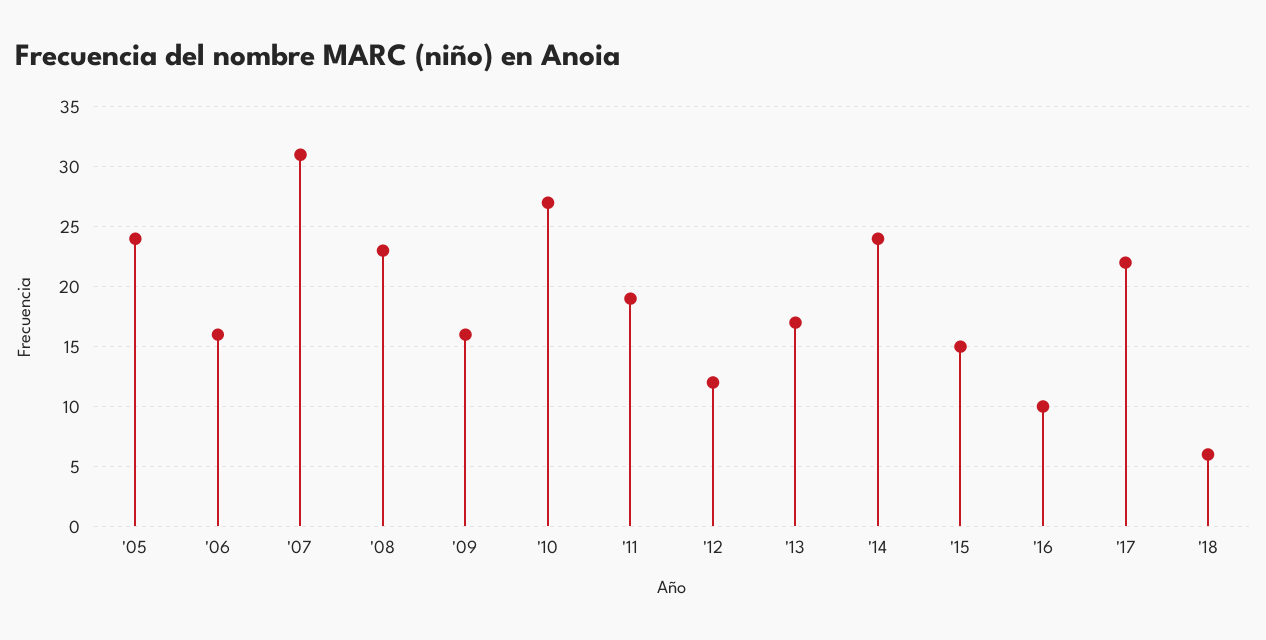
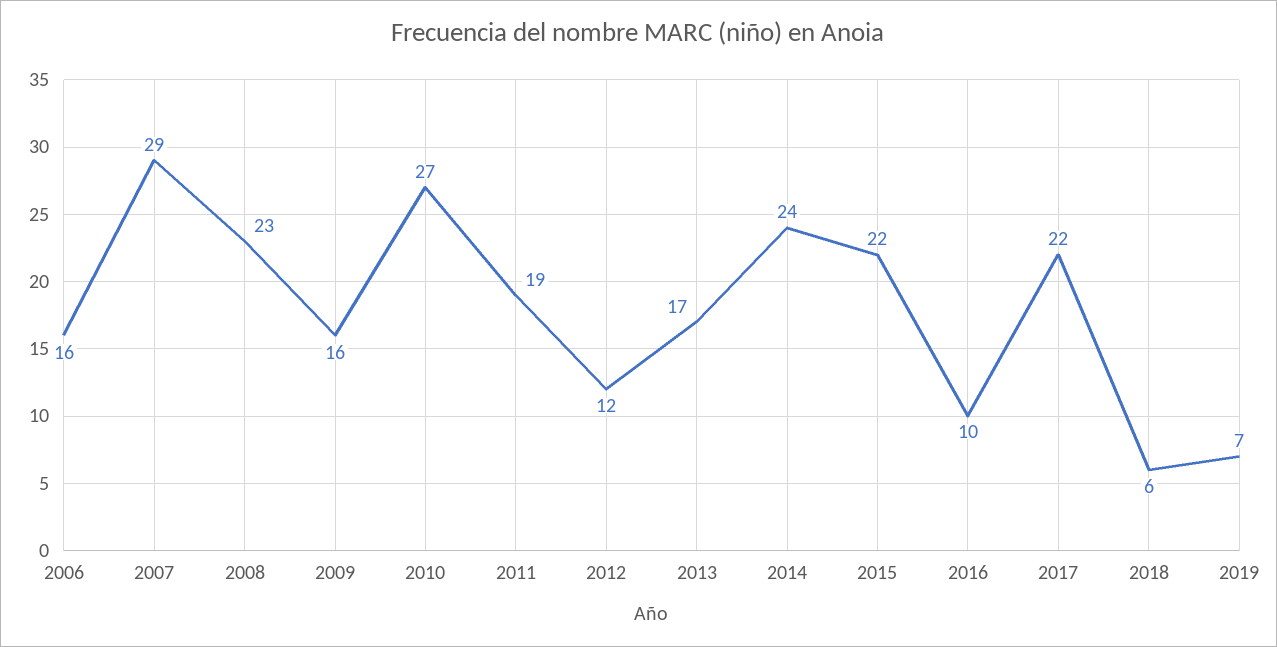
'05: 24 -> none
'07: 31 -> 29
'15: 15 -> 22
2019: none -> 7

